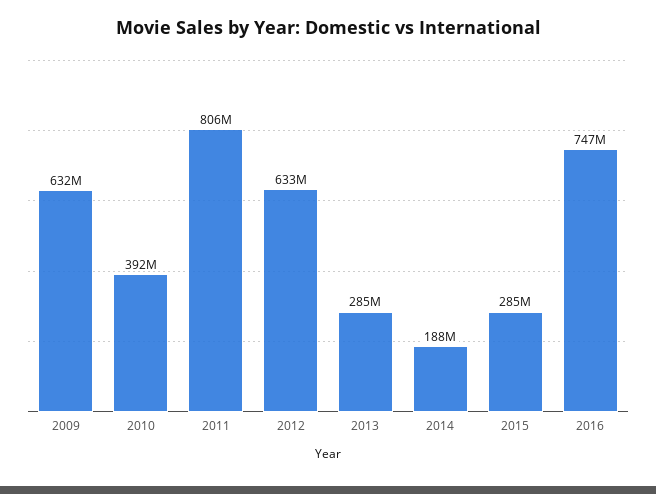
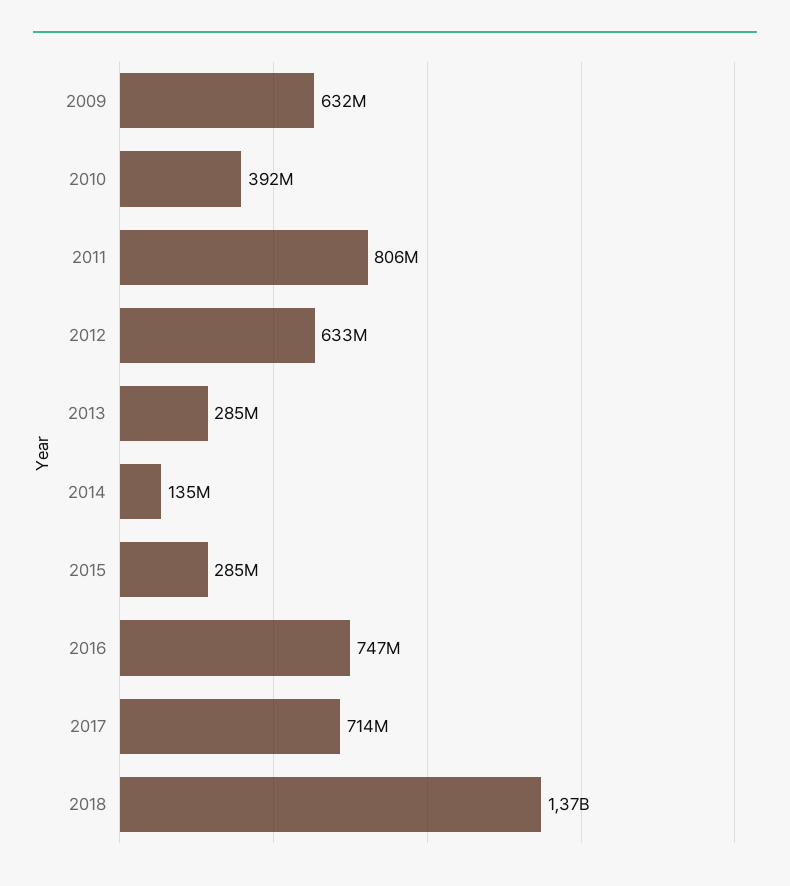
2014: 188000000 -> 135000000
2017: none -> 714000000
2018: none -> 1370000000

